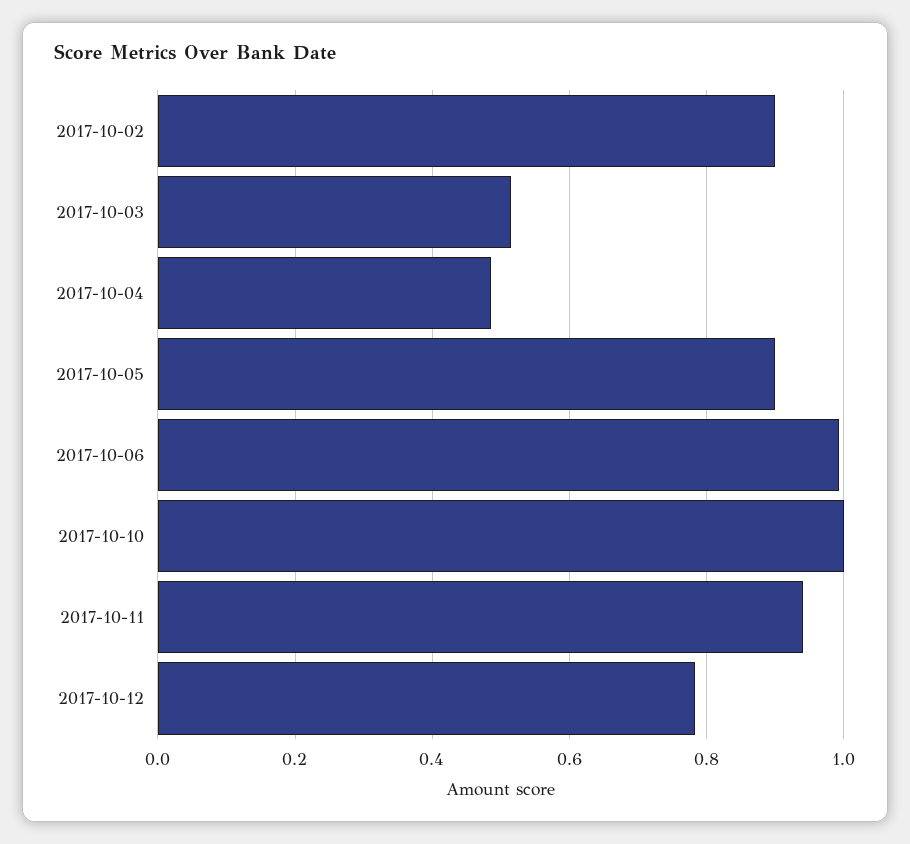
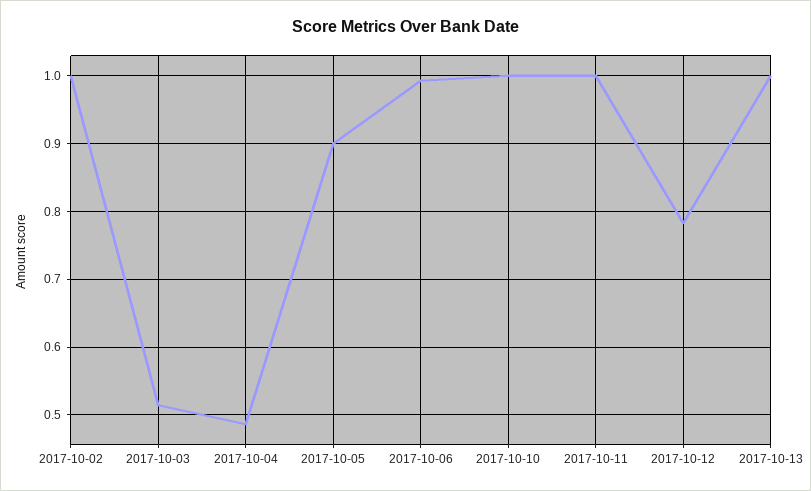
2017-10-02: 0.9 -> 1
2017-10-11: 0.94 -> 1
2017-10-13: none -> 1

